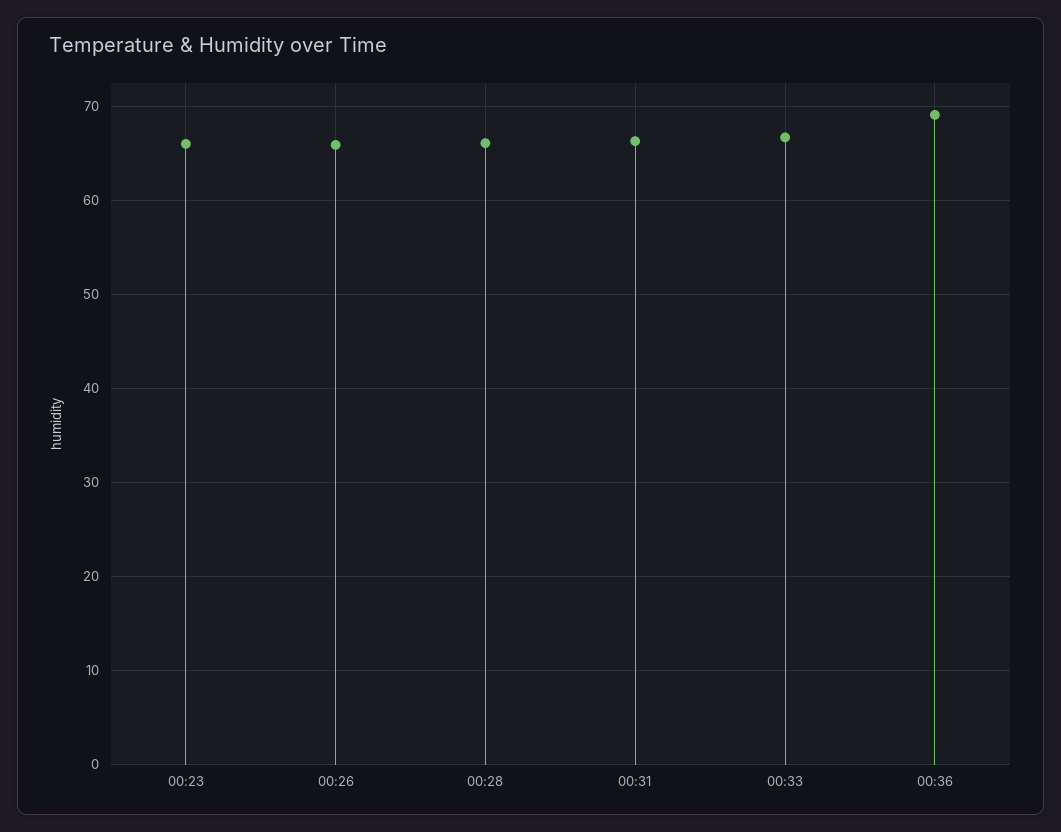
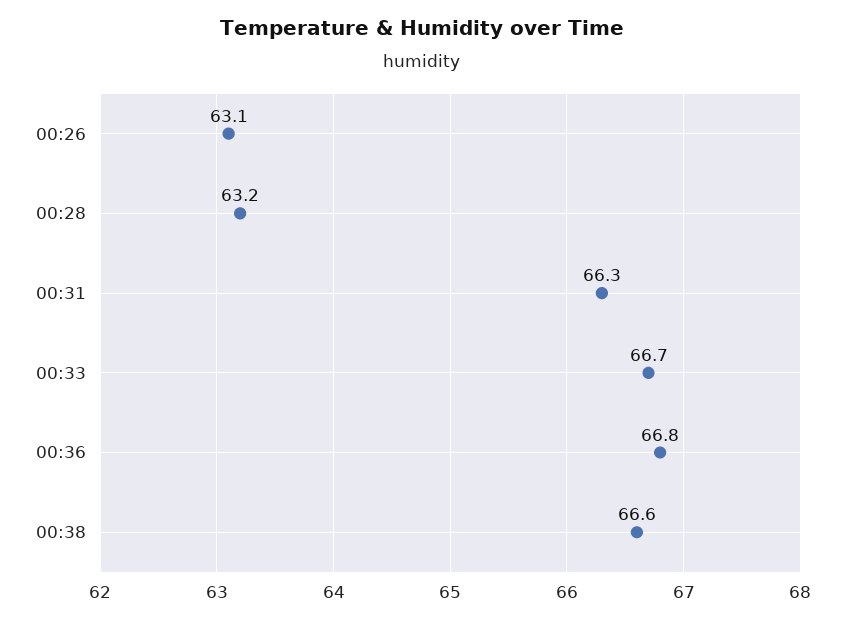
00:23: 66 -> none
00:26: 66 -> 63.1
00:28: 66 -> 63.2
00:36: 69 -> 66.8
00:38: none -> 66.6

